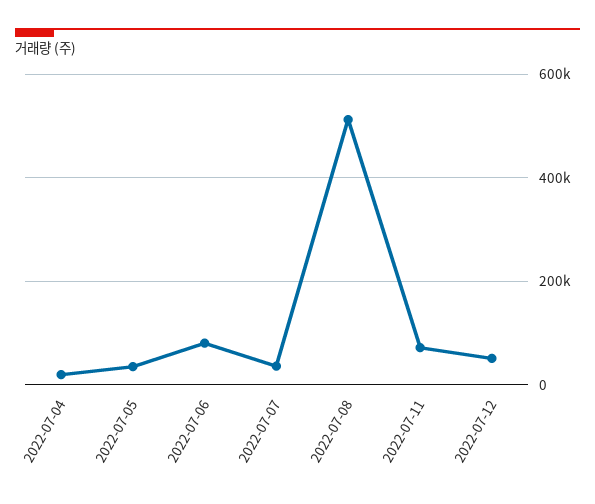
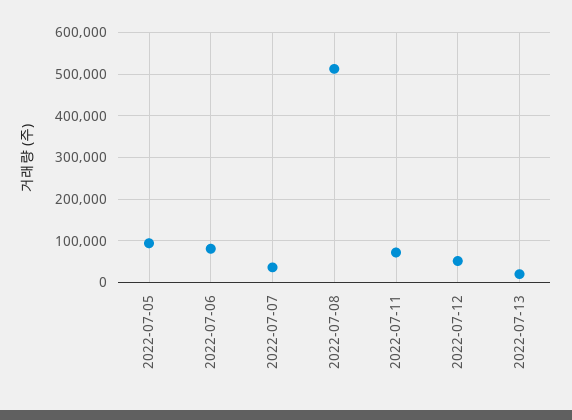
2022-07-04: 20000 -> none
2022-07-05: 40000 -> 100000
2022-07-13: none -> 20000

